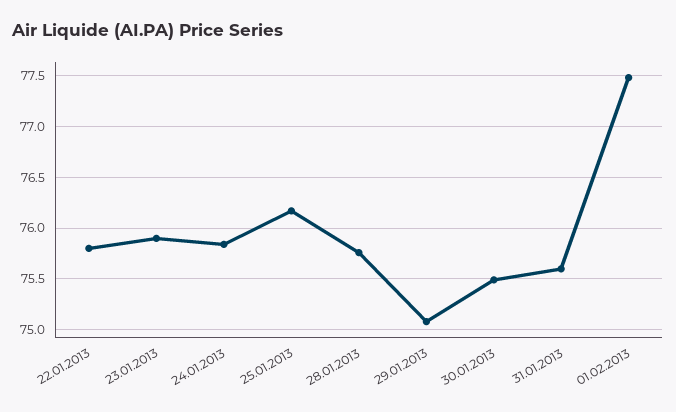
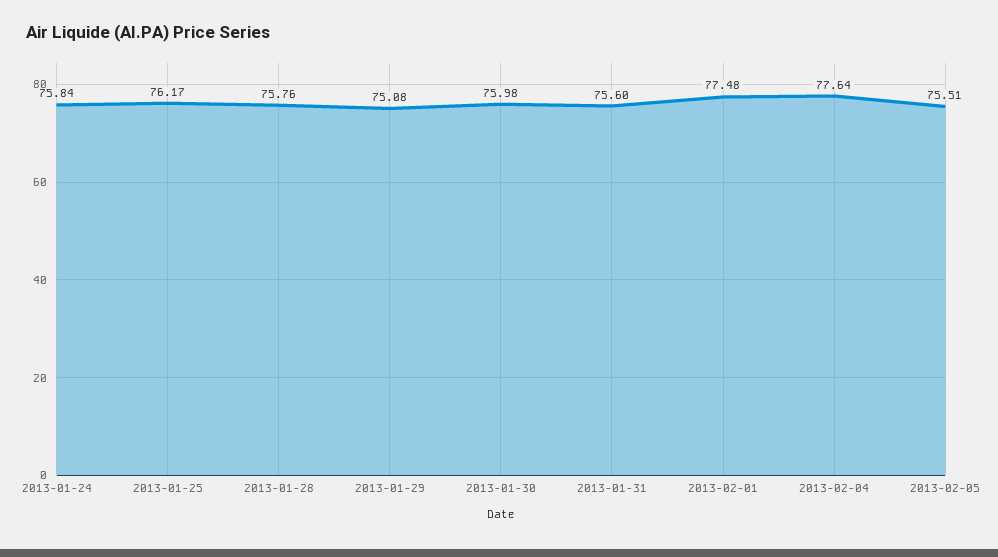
22.01.2013: 75.8 -> none
23.01.2013: 75.9 -> none
30.01.2013: 75.5 -> 75.98
2013-02-04: none -> 77.64
2013-02-05: none -> 75.51

